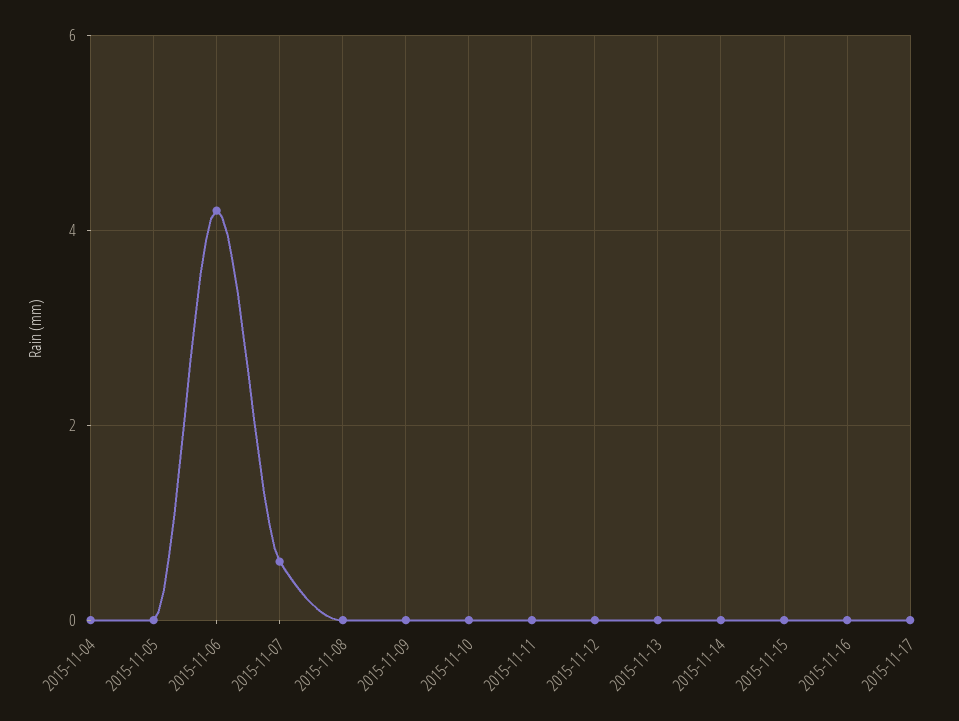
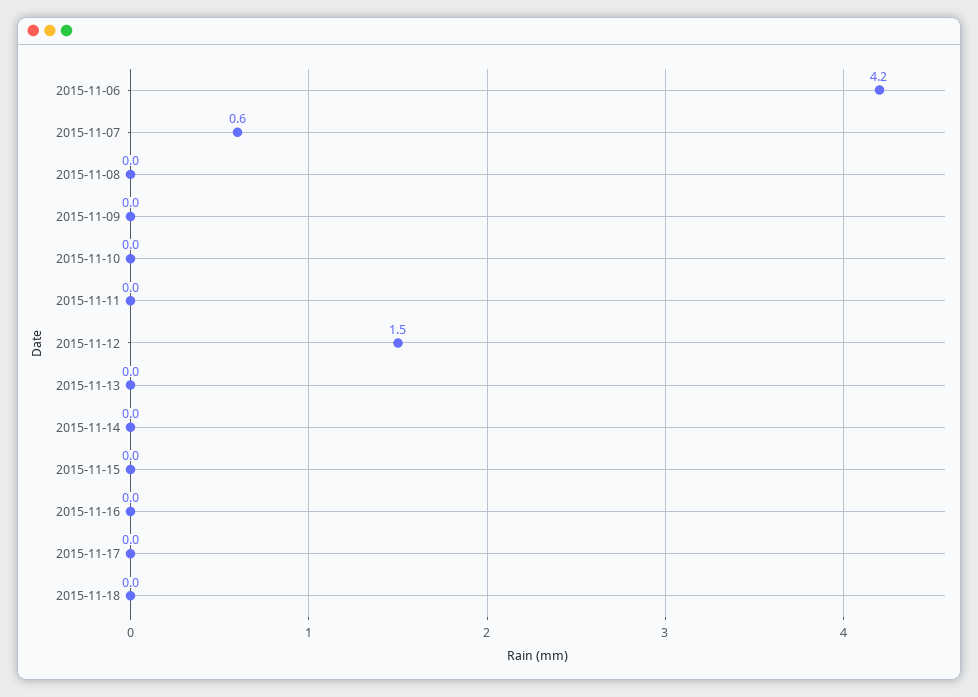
2015-11-04: 0 -> none
2015-11-05: 0 -> none
2015-11-12: 0 -> 1.5
2015-11-18: none -> 0

